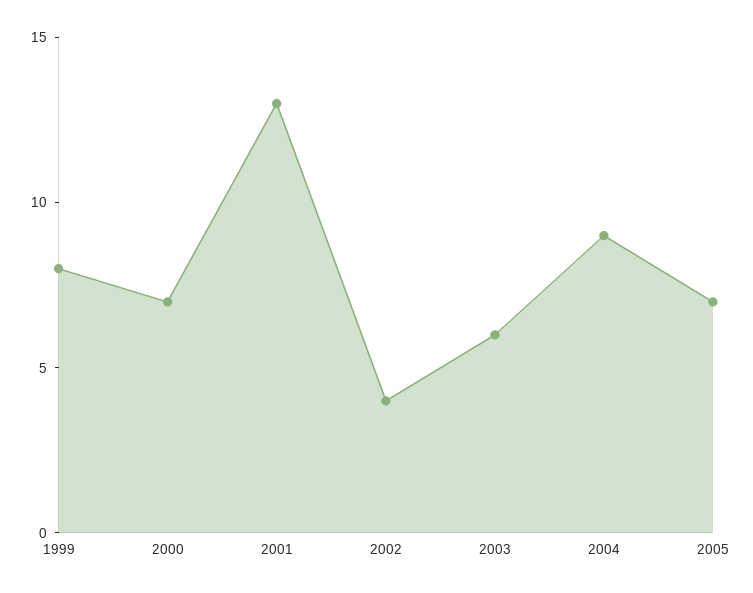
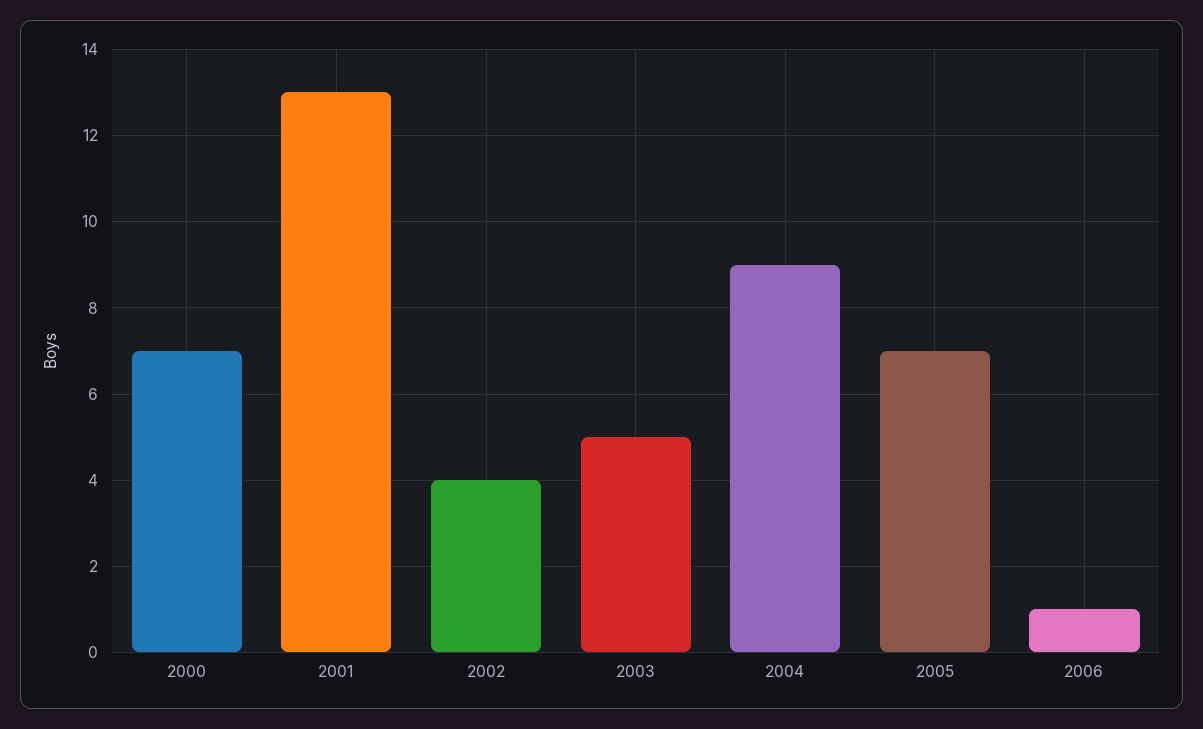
1999: 8 -> none
2003: 6 -> 5
2006: none -> 1

